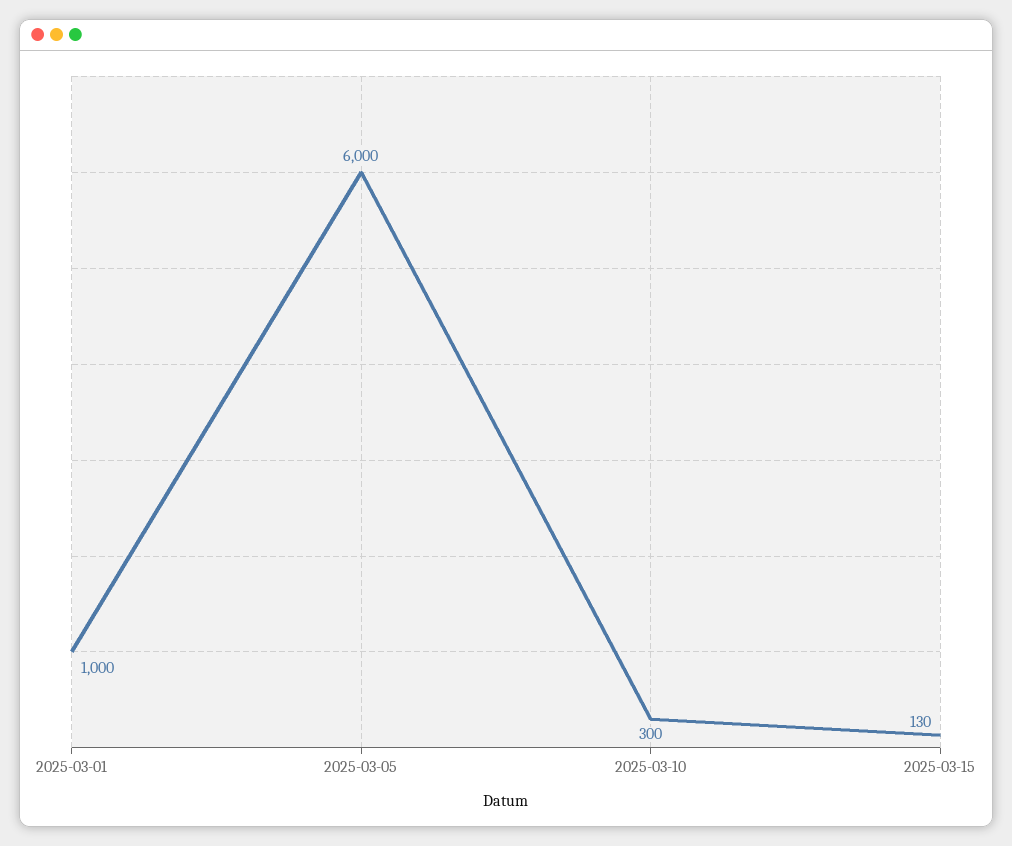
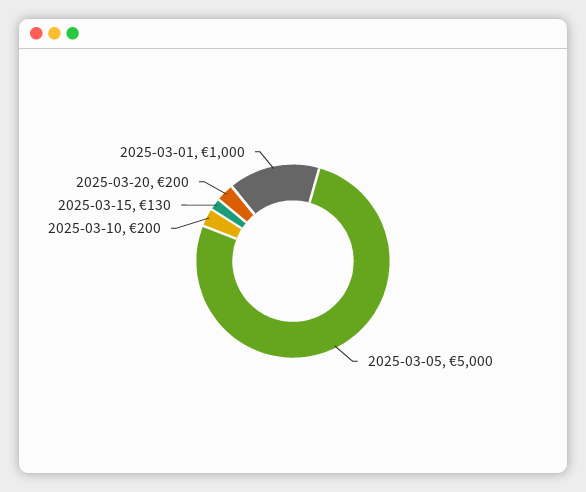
2025-03-05: 6000 -> 5000
2025-03-10: 300 -> 200
2025-03-20: none -> 200

